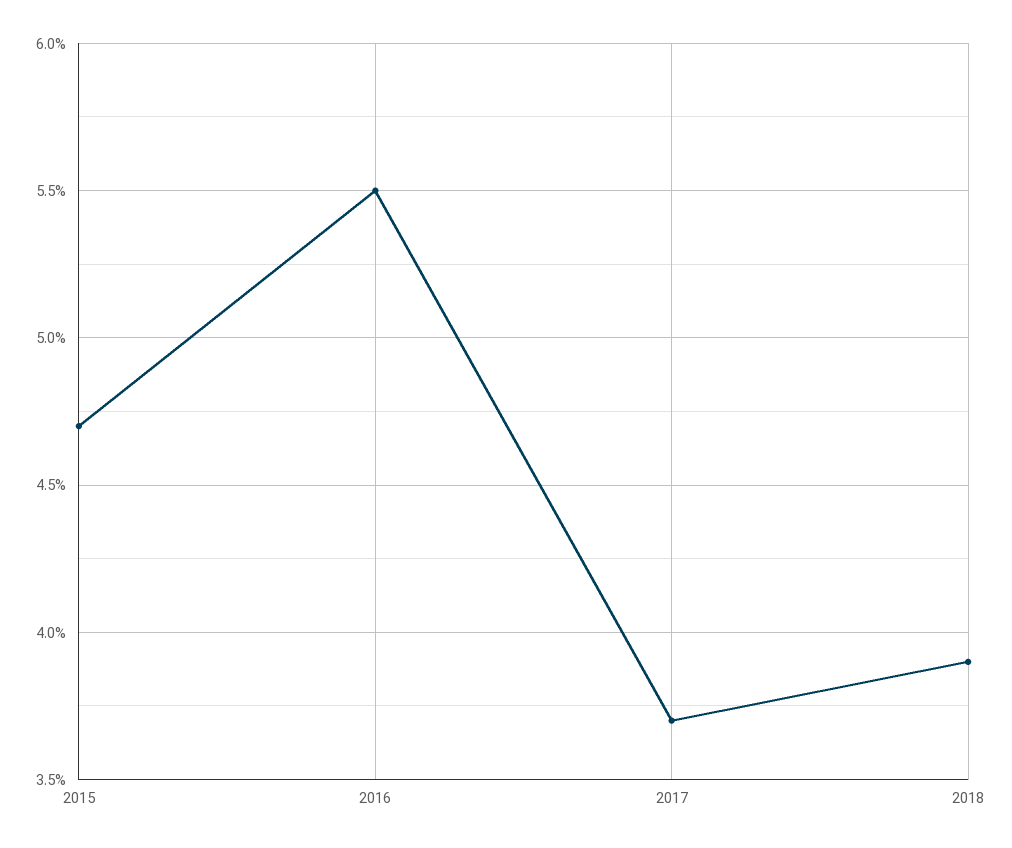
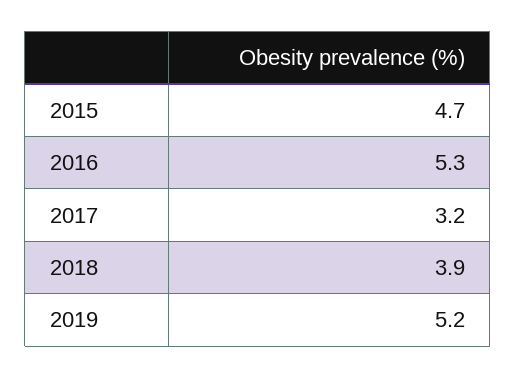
2016: 5.5 -> 5.3
2017: 3.7 -> 3.2
2019: none -> 5.2

